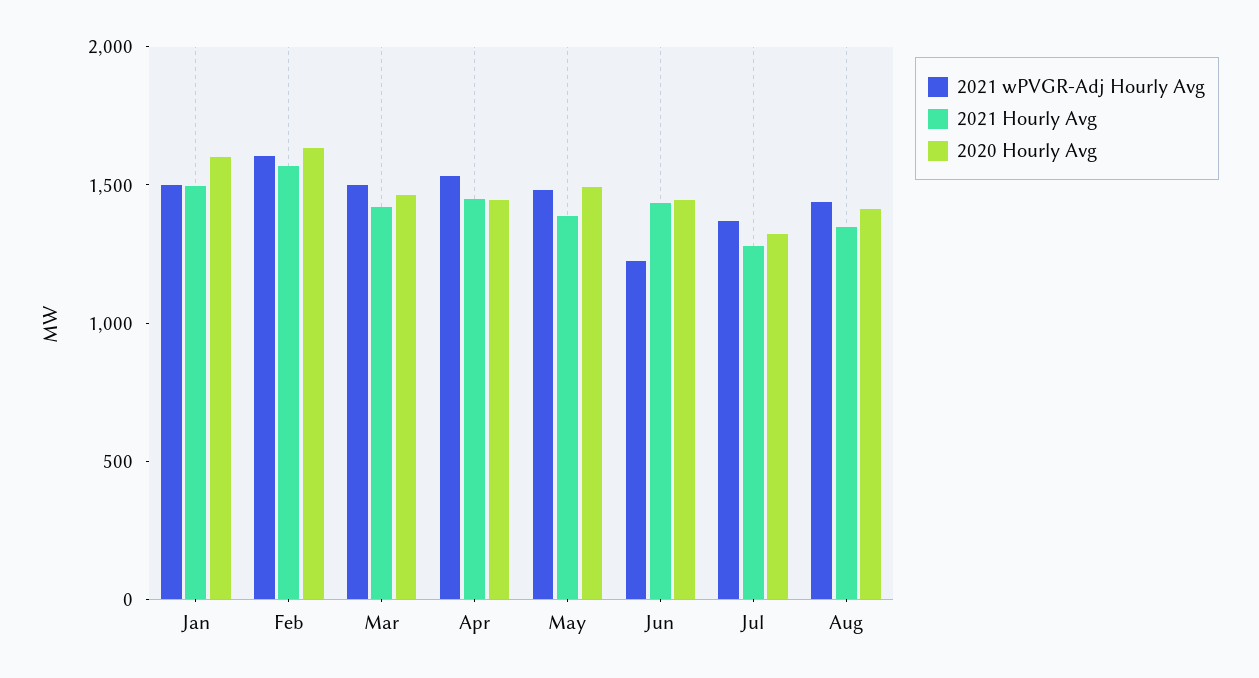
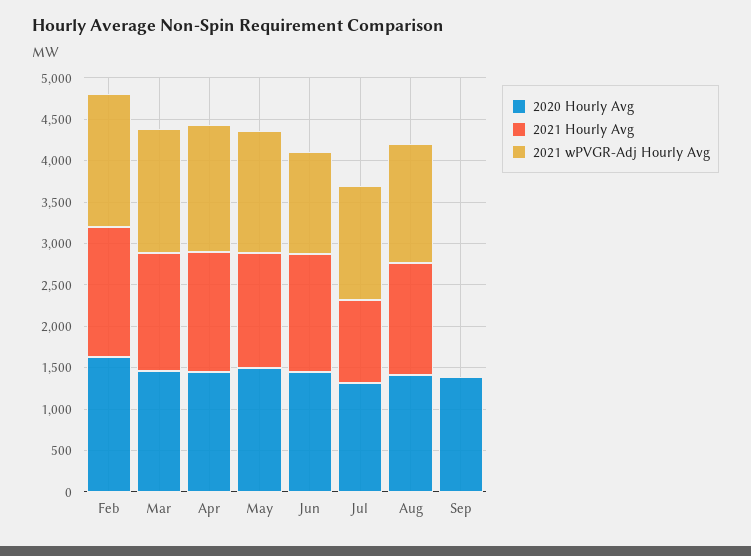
2021 wPVGR-Adj Hourly Avg, Jan: 1500 -> none
2021 Hourly Avg, Jan: 1500 -> none
2020 Hourly Avg, Jan: 1600 -> none
2021 Hourly Avg, Jul: 1300 -> 1000
2020 Hourly Avg, Sep: none -> 1400
2021 Hourly Avg, Sep: none -> 0
2021 wPVGR-Adj Hourly Avg, Sep: none -> 0

